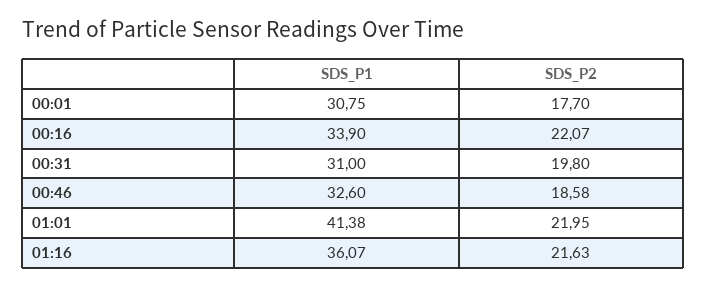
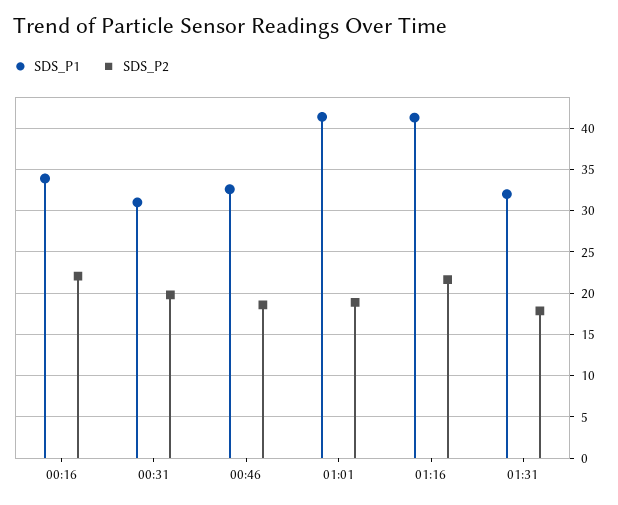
SDS_P1, 00:01: 30.75 -> none
SDS_P2, 00:01: 17.7 -> none
SDS_P2, 01:01: 21.95 -> 19
SDS_P1, 01:16: 36.07 -> 41
SDS_P1, 01:31: none -> 32
SDS_P2, 01:31: none -> 18

